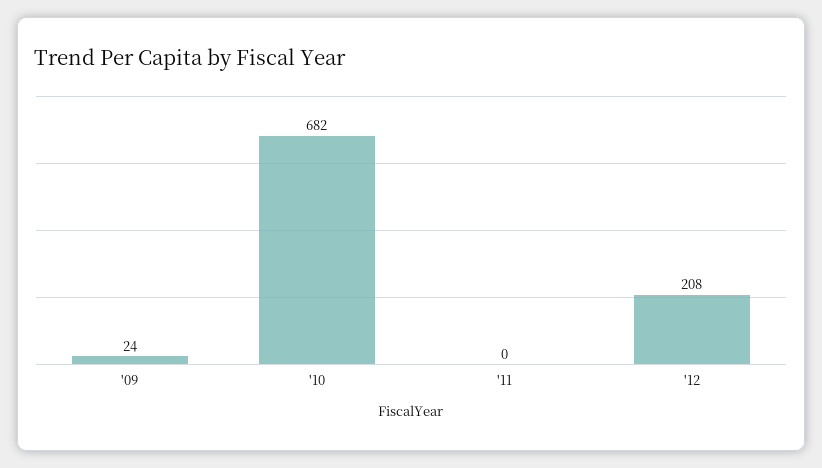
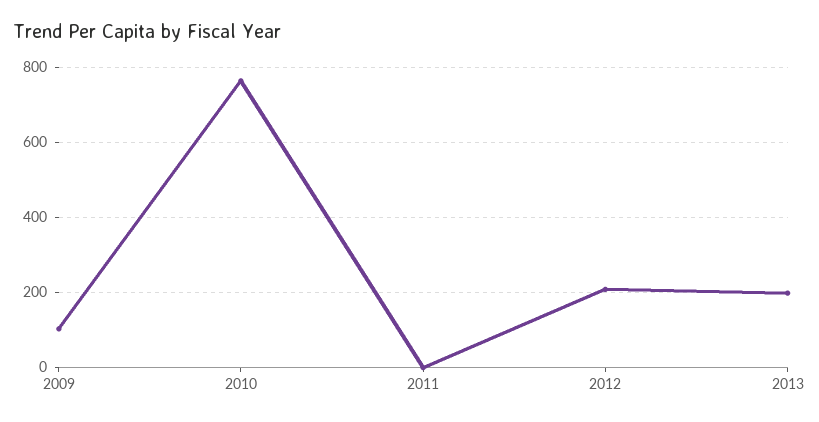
'09: 24 -> 100
'10: 682 -> 760
2013: none -> 200

